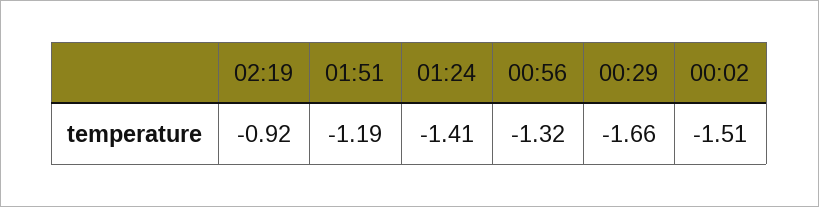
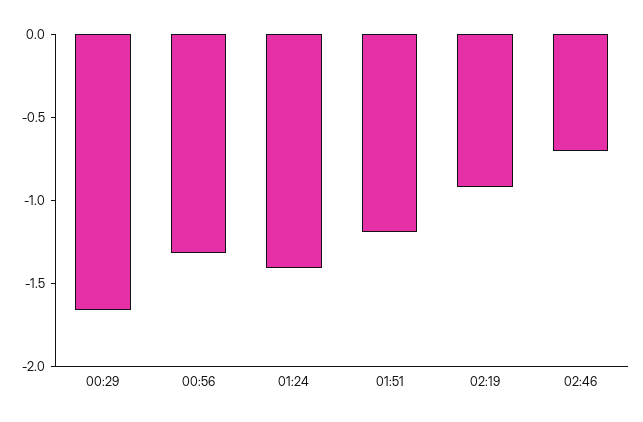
00:02: -1.51 -> none
02:46: none -> -0.7

